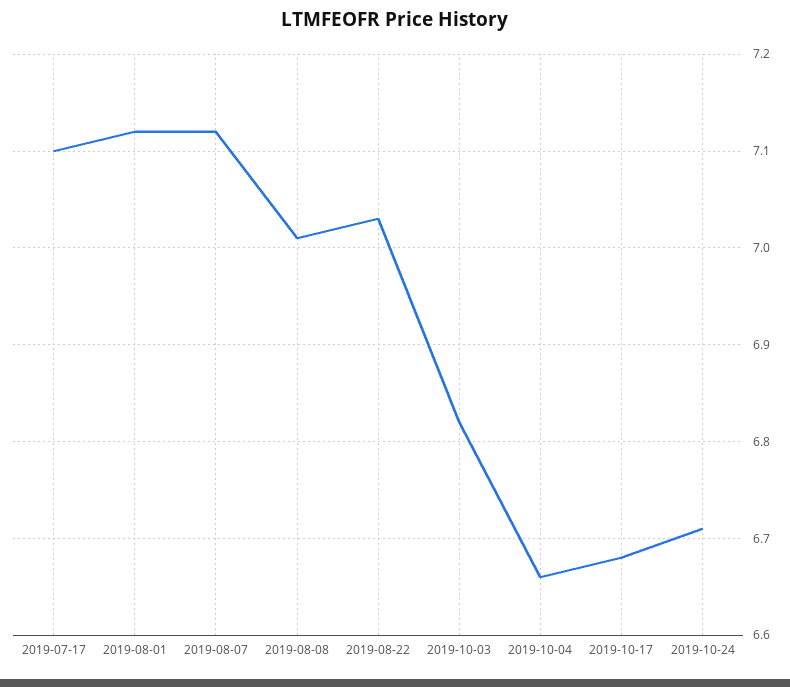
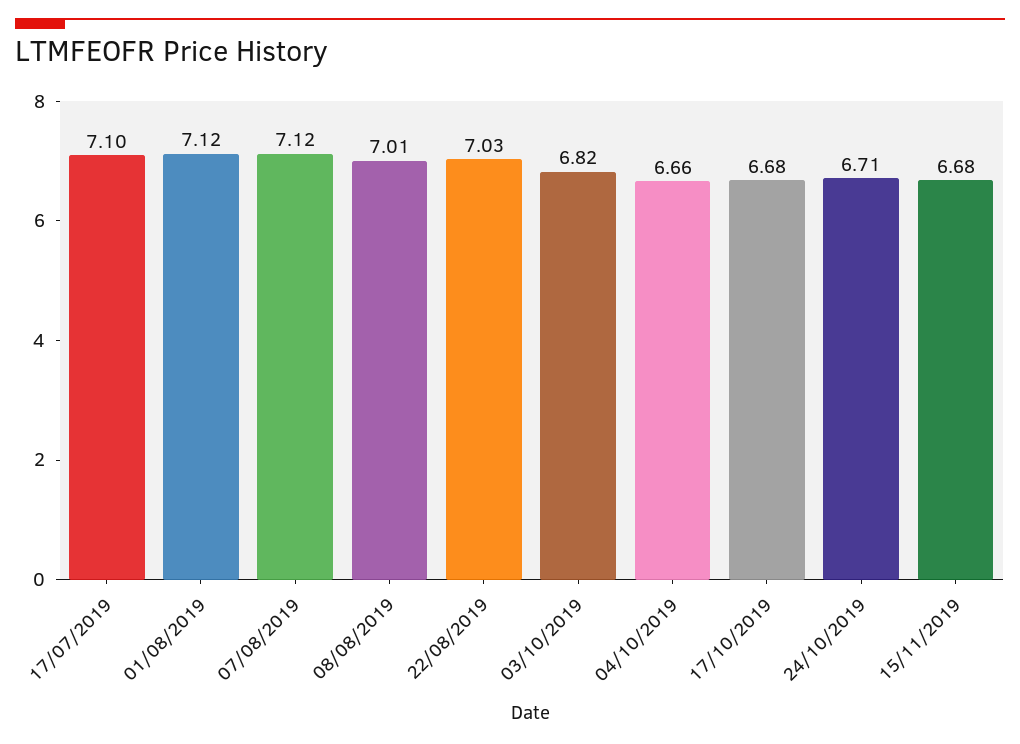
15/11/2019: none -> 6.68

